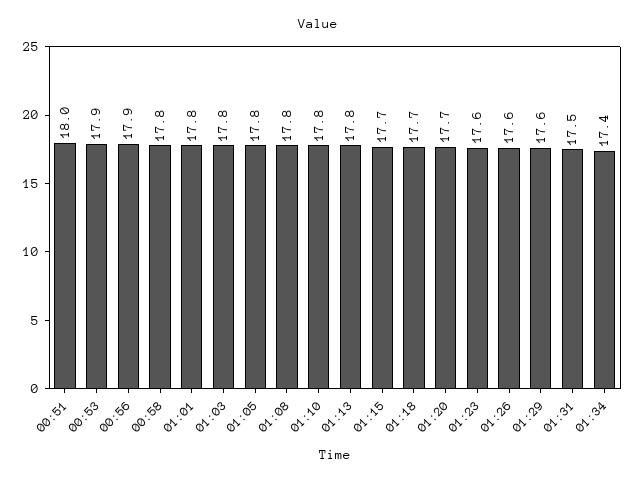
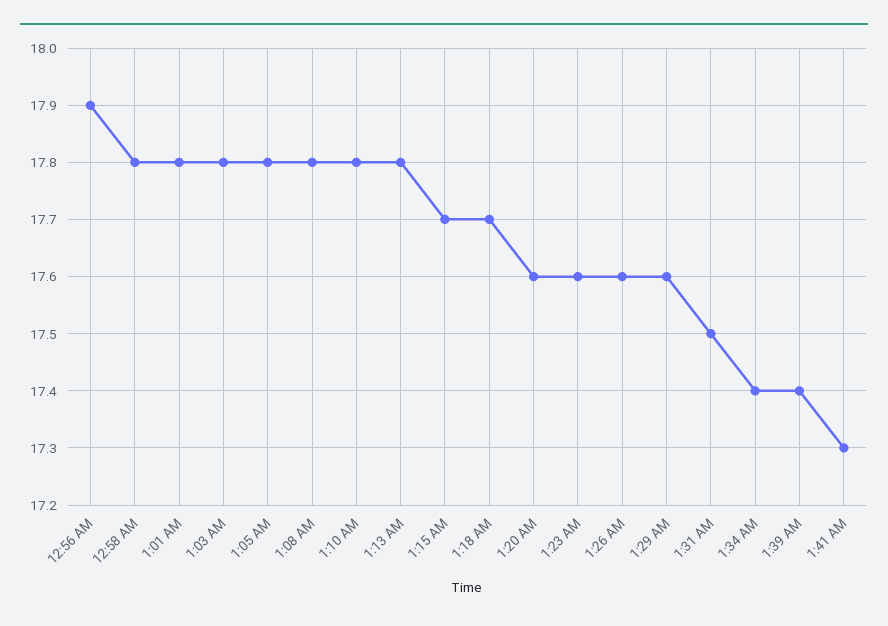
00:51: 18 -> none
00:53: 17.9 -> none
01:20: 17.7 -> 17.6
1:39 AM: none -> 17.4
1:41 AM: none -> 17.3

